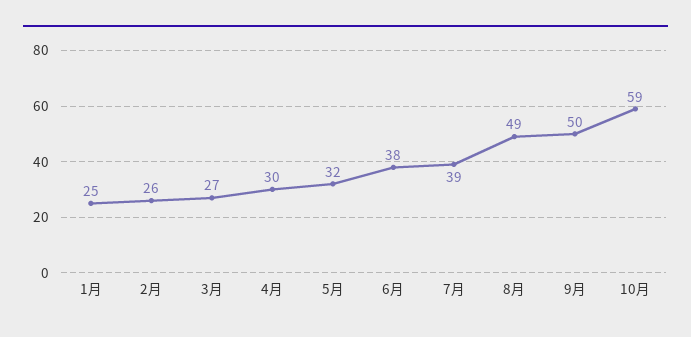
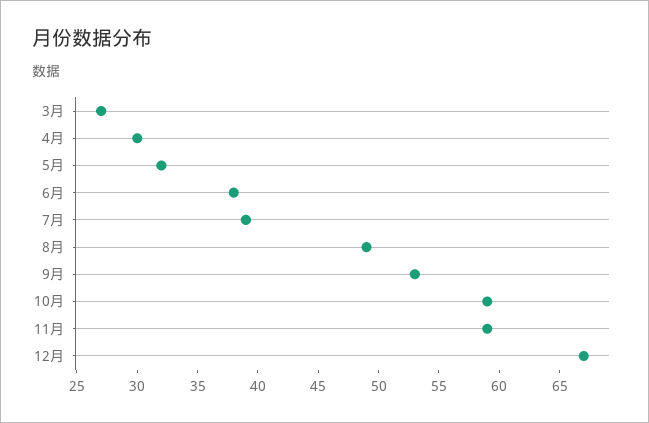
1月: 25 -> none
2月: 26 -> none
9月: 50 -> 53
11月: none -> 59
12月: none -> 67

